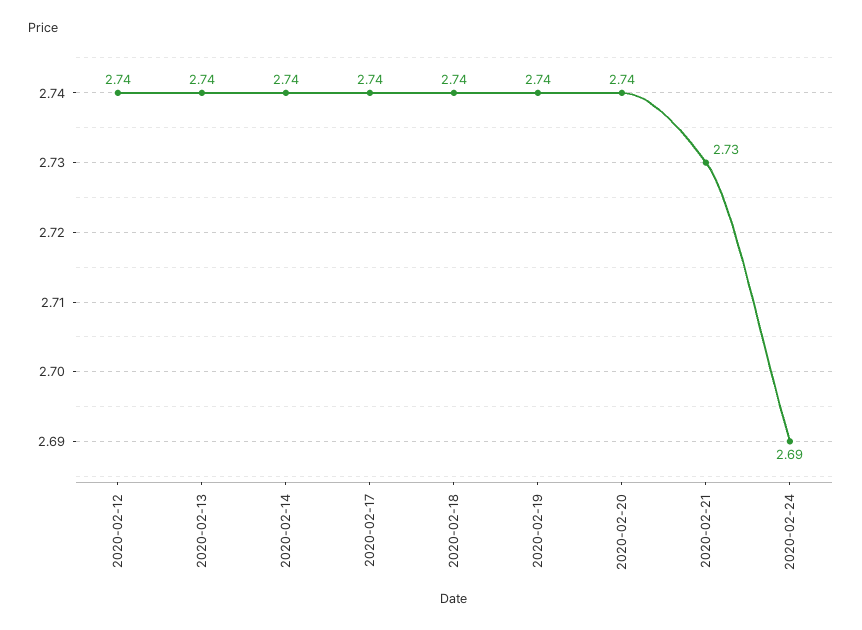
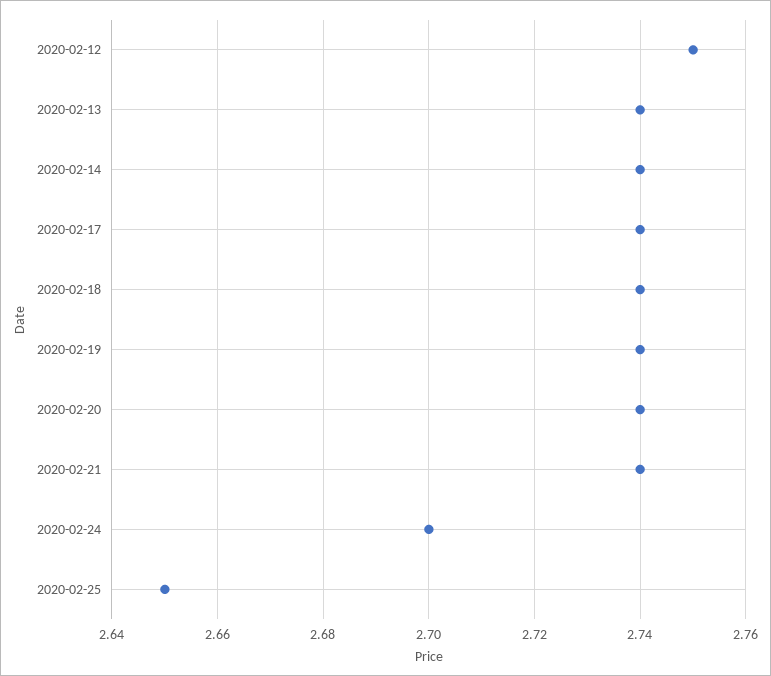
2020-02-12: 2.74 -> 2.75
2020-02-21: 2.73 -> 2.74
2020-02-24: 2.69 -> 2.7
2020-02-25: none -> 2.65

